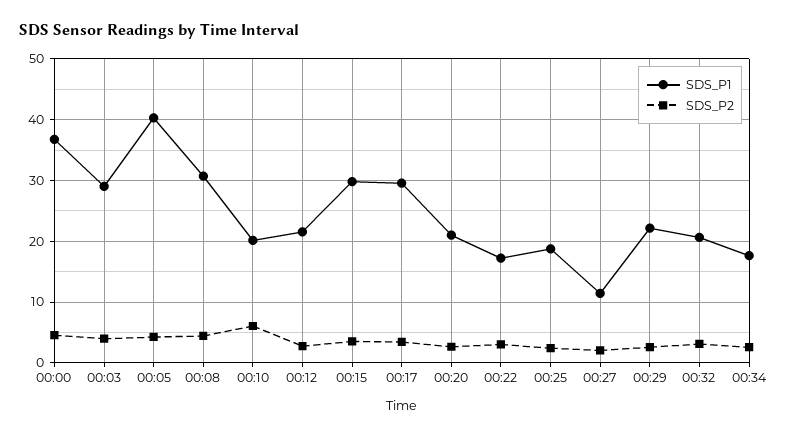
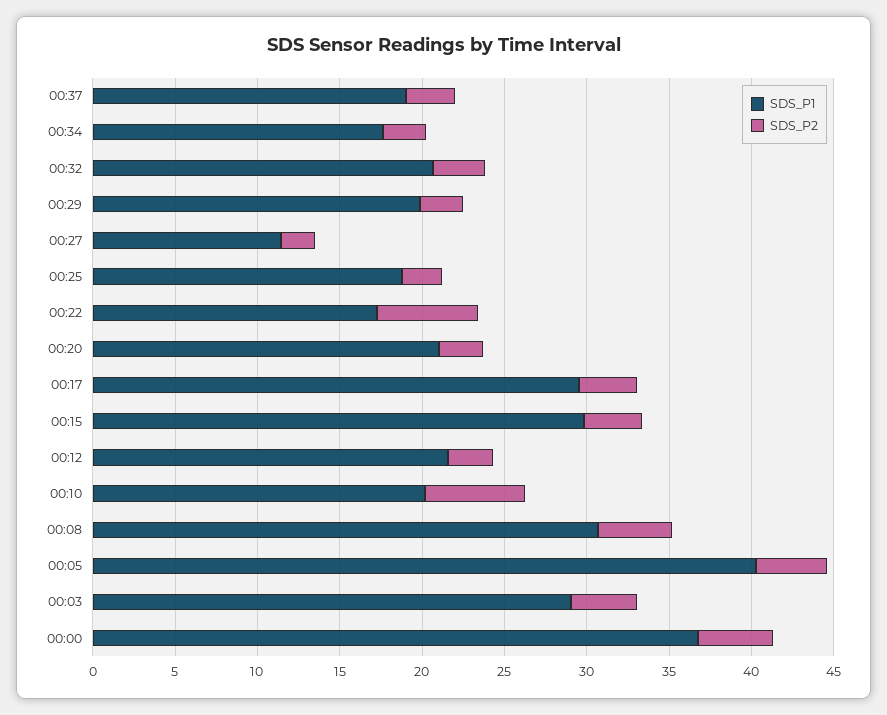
SDS_P2, 00:22: 3 -> 6
SDS_P1, 00:29: 22 -> 20
SDS_P1, 00:37: none -> 19
SDS_P2, 00:37: none -> 3

